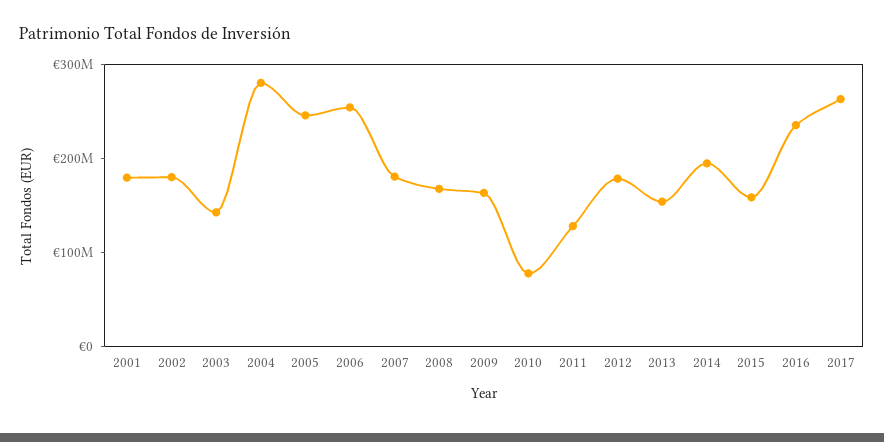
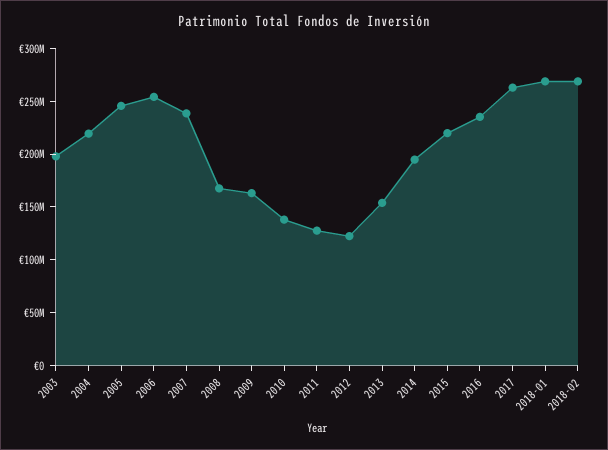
2001: 180000000 -> none
2002: 180000000 -> none
2003: 140000000 -> 200000000
2004: 280000000 -> 220000000
2007: 180000000 -> 240000000
2010: 80000000 -> 140000000
2012: 180000000 -> 120000000
2015: 160000000 -> 220000000
2018-01: none -> 270000000
2018-02: none -> 270000000

